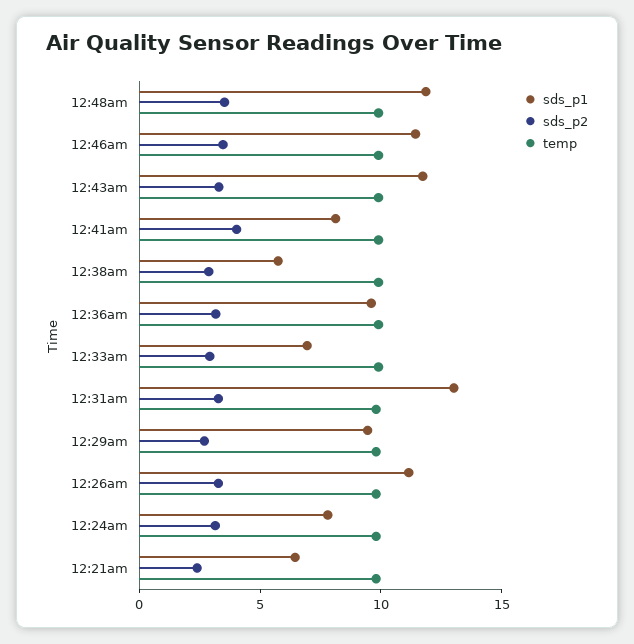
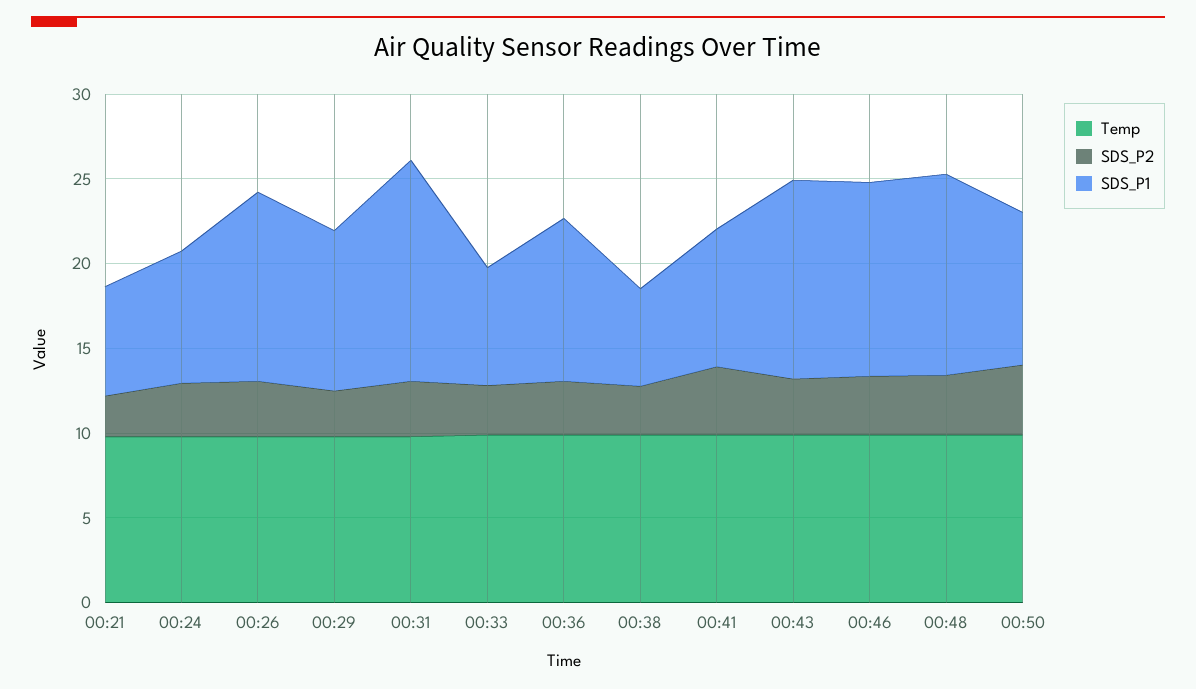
temp, 00:50: none -> 10
sds_p2, 00:50: none -> 4
sds_p1, 00:50: none -> 9

